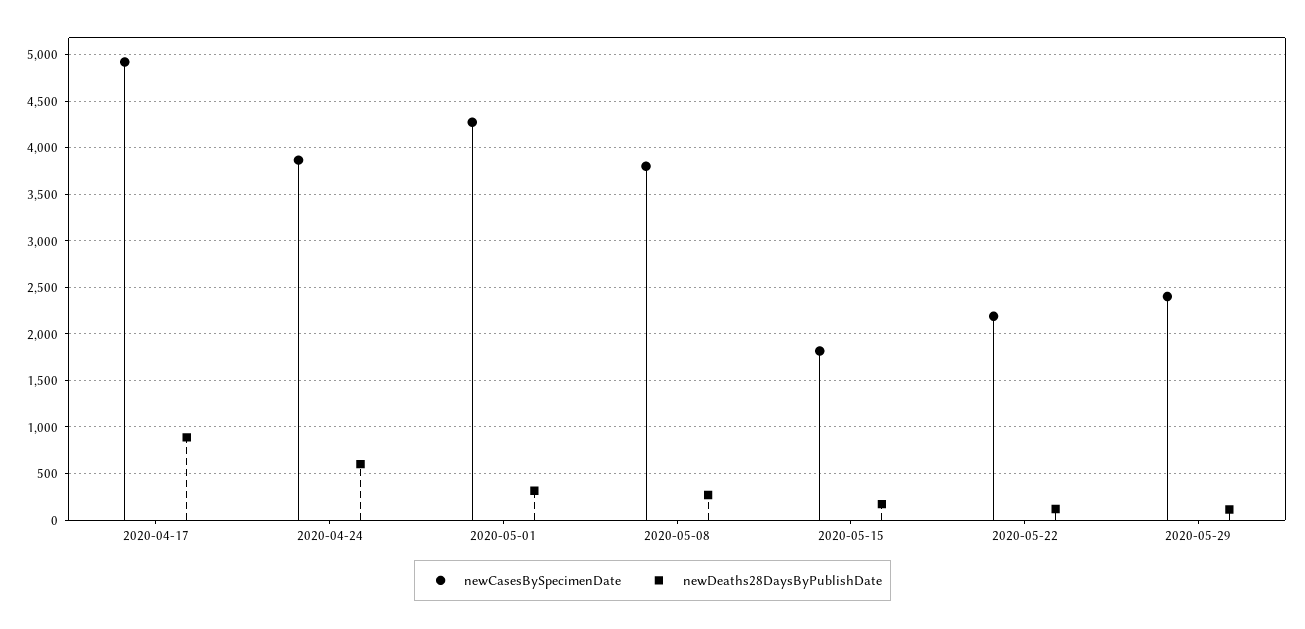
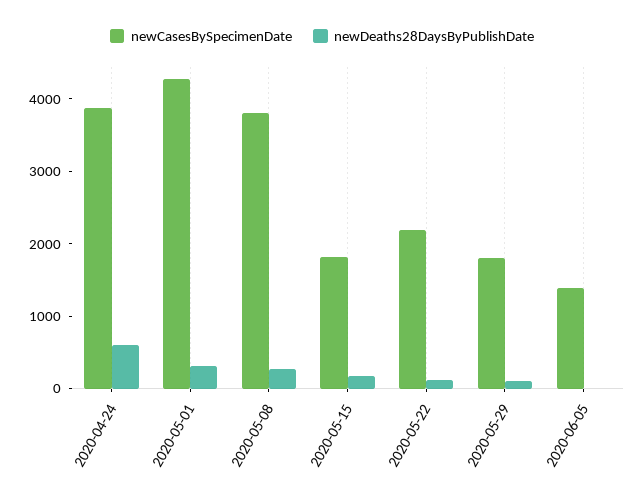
newCasesBySpecimenDate, 2020-04-17: 4900 -> none
newDeaths28DaysByPublishDate, 2020-04-17: 900 -> none
newCasesBySpecimenDate, 2020-05-29: 2400 -> 1800
newCasesBySpecimenDate, 2020-06-05: none -> 1400
newDeaths28DaysByPublishDate, 2020-06-05: none -> 0

